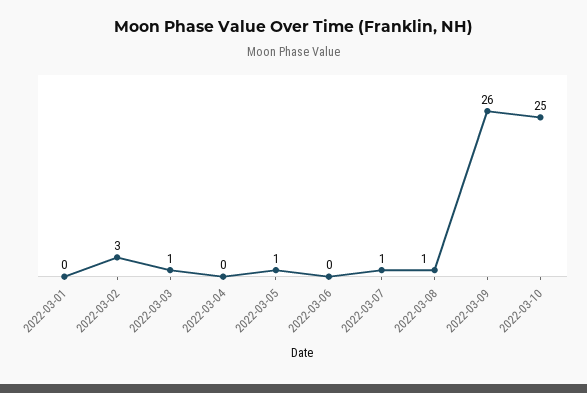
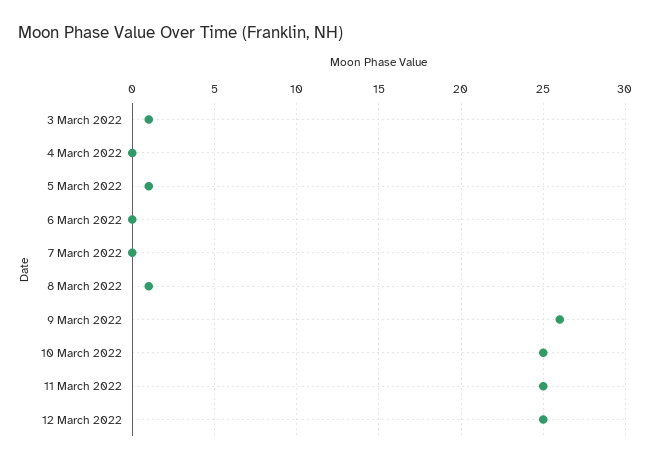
2022-03-01: 0 -> none
2022-03-02: 3 -> none
2022-03-07: 1 -> 0
11 March 2022: none -> 25
12 March 2022: none -> 25

